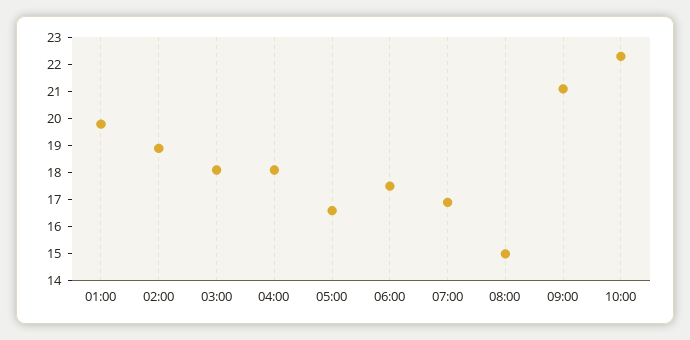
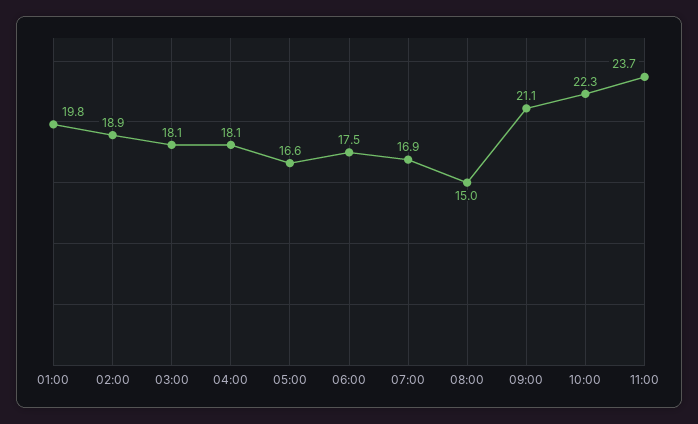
11:00: none -> 23.7

